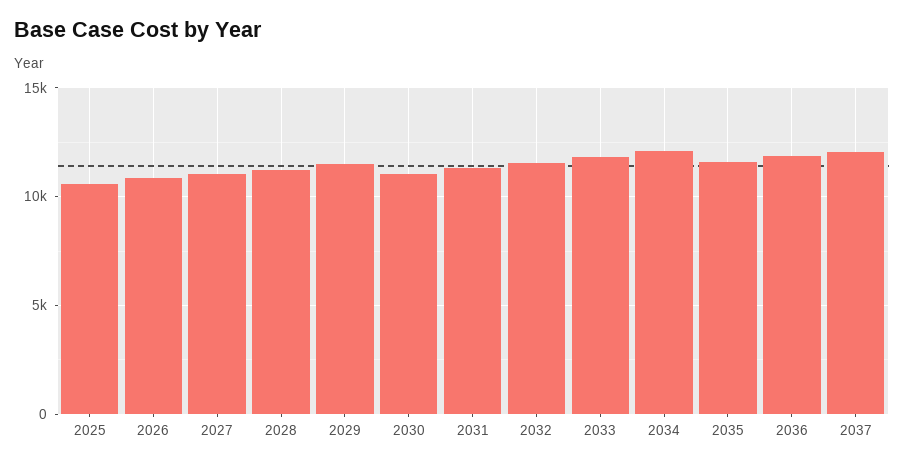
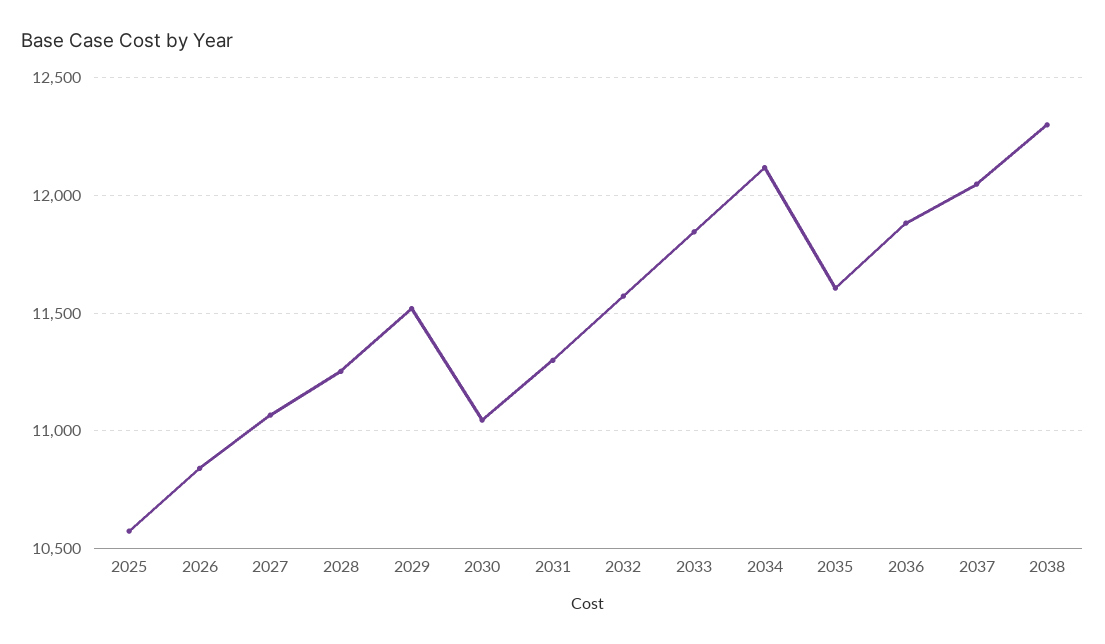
2038: none -> 12300

